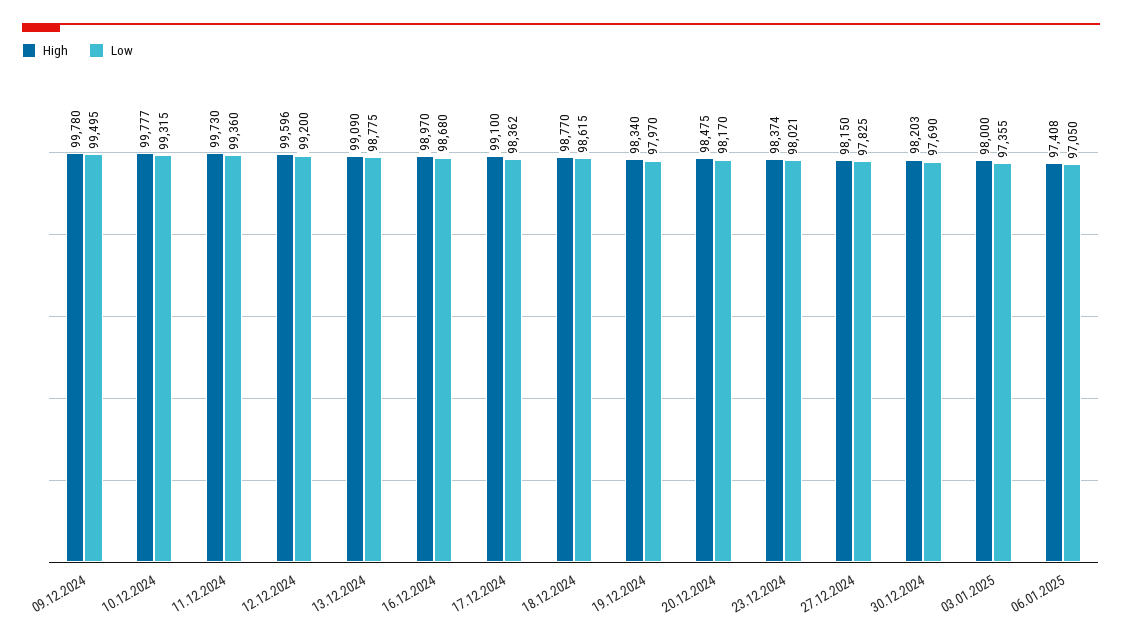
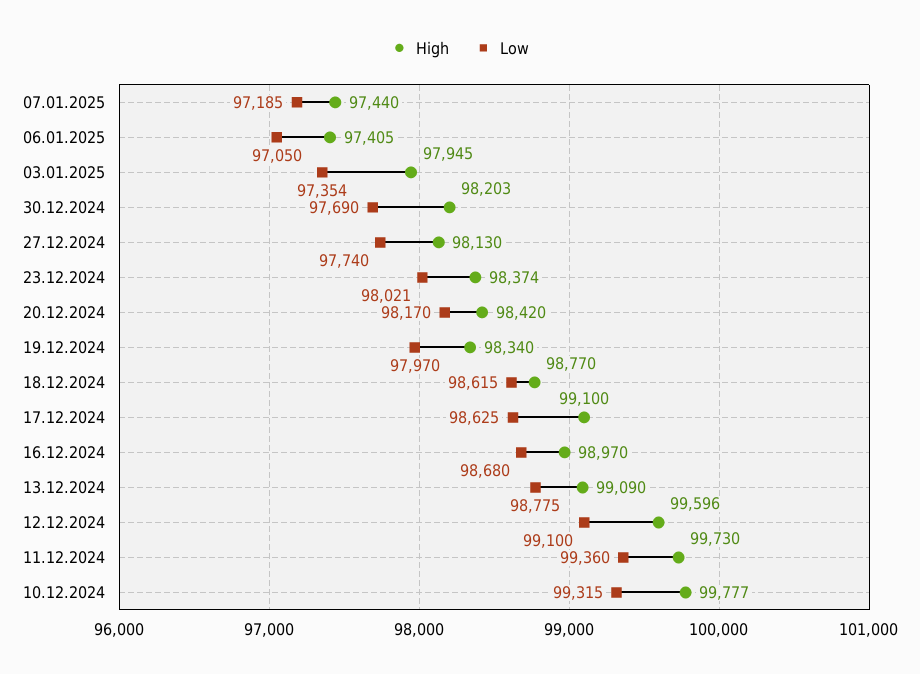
High, 09.12.2024: 99780 -> none
Low, 09.12.2024: 99495 -> none
Low, 12.12.2024: 99200 -> 99100
Low, 17.12.2024: 98362 -> 98625
High, 20.12.2024: 98475 -> 98420
High, 27.12.2024: 98150 -> 98130
Low, 27.12.2024: 97825 -> 97740
High, 03.01.2025: 98000 -> 97945
Low, 03.01.2025: 97355 -> 97354
High, 06.01.2025: 97408 -> 97405
High, 07.01.2025: none -> 97440
Low, 07.01.2025: none -> 97185

